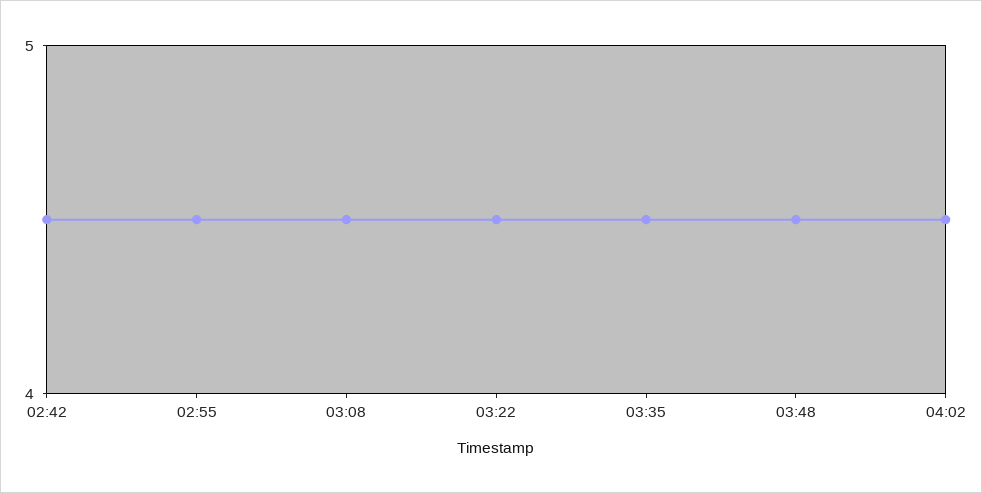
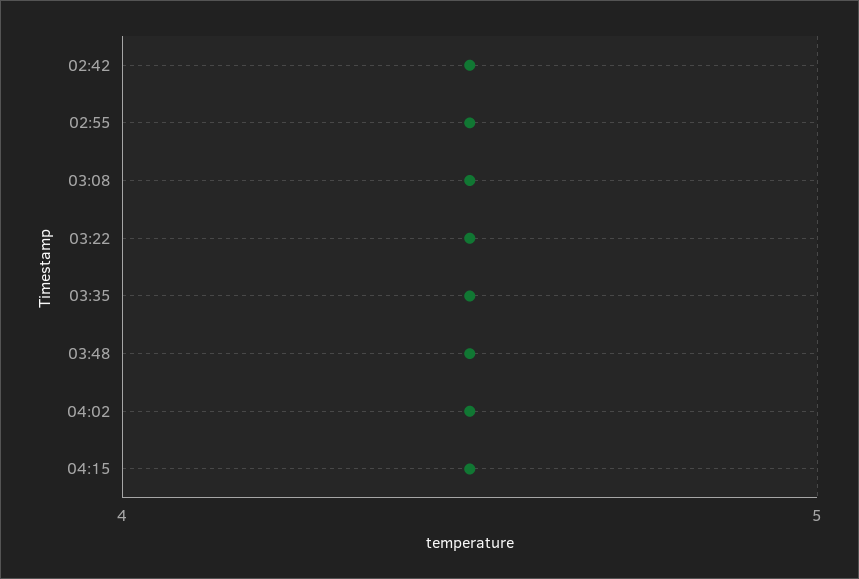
04:15: none -> 4.5

